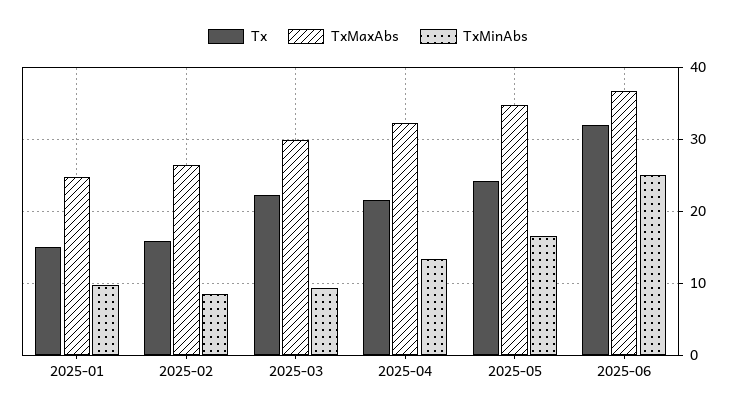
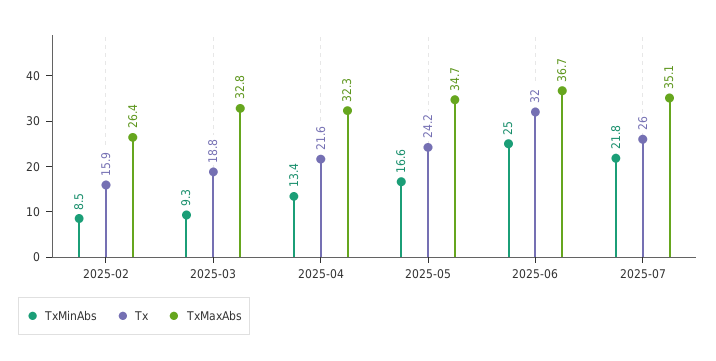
Tx, 2025-01: 15 -> none
TxMaxAbs, 2025-01: 25 -> none
TxMinAbs, 2025-01: 10 -> none
Tx, 2025-03: 22 -> 18.8
TxMaxAbs, 2025-03: 30 -> 32.8
TxMinAbs, 2025-07: none -> 21.8
Tx, 2025-07: none -> 26
TxMaxAbs, 2025-07: none -> 35.1

